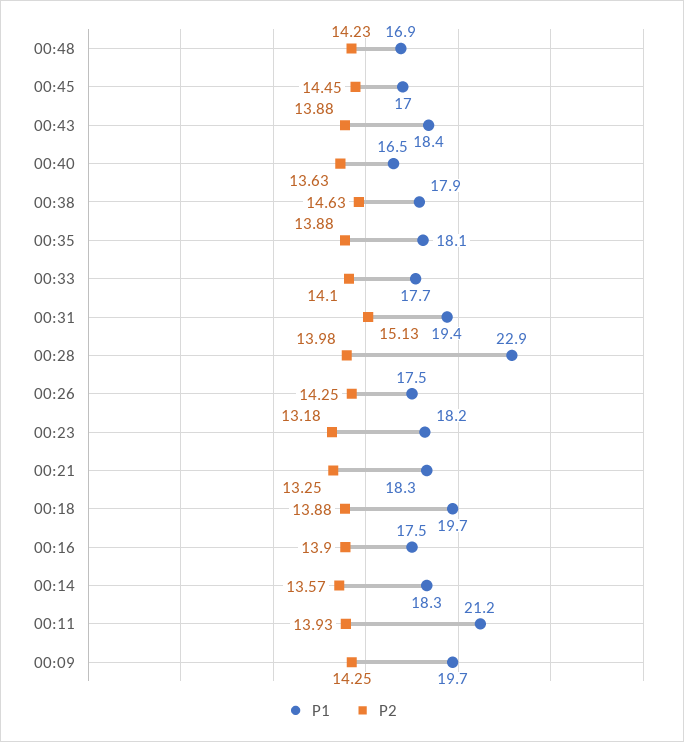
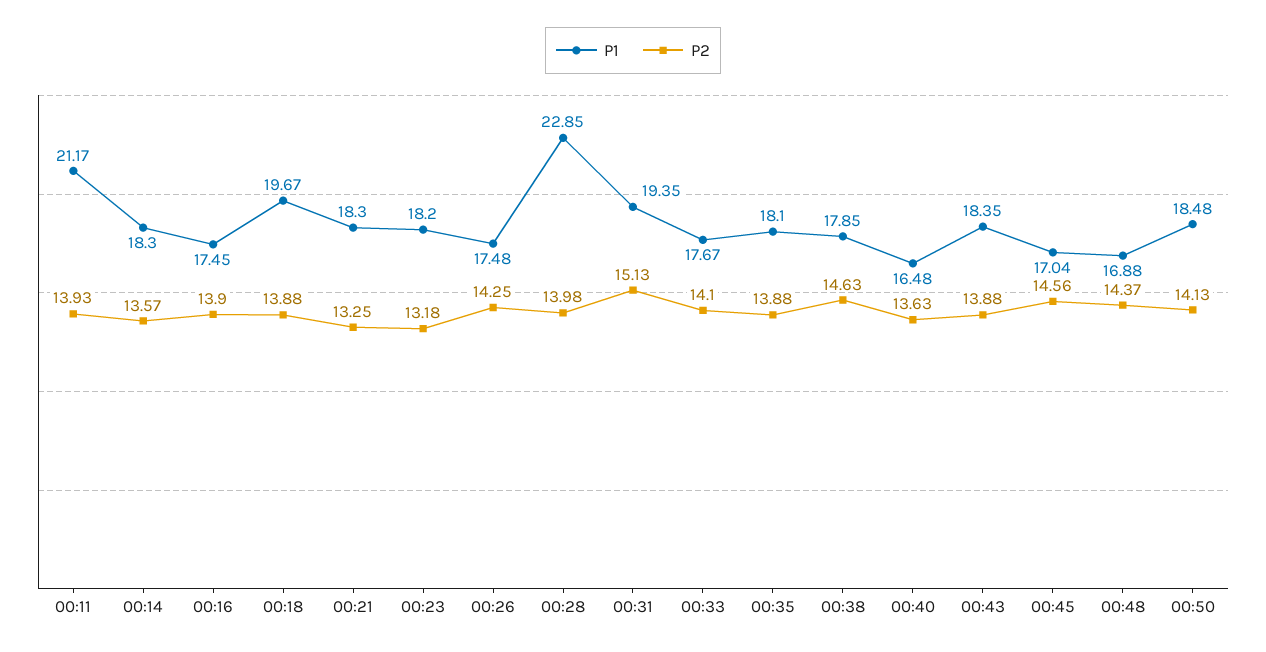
P2, 00:48: 14.23 -> 14.37
P2, 00:45: 14.45 -> 14.56
P1, 00:09: 19.7 -> none
P2, 00:09: 14.25 -> none
P1, 00:50: none -> 18.48
P2, 00:50: none -> 14.13

